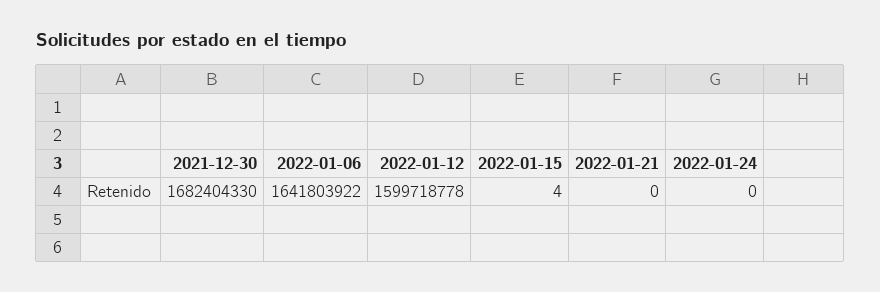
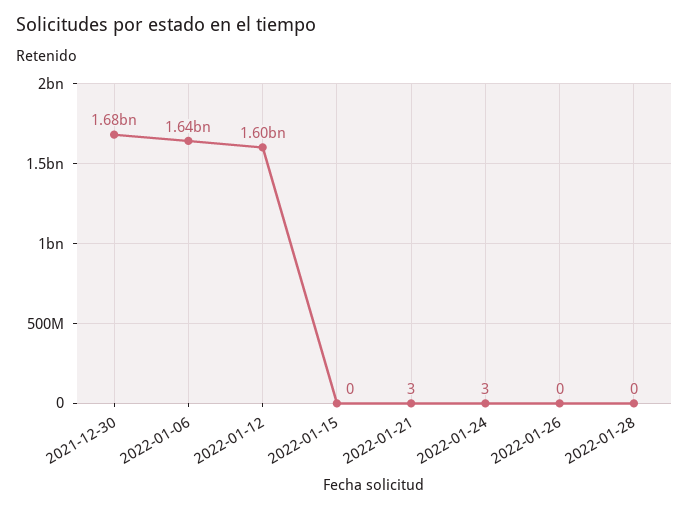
2022-01-15: 4 -> 0
2022-01-21: 0 -> 3
2022-01-24: 0 -> 3
2022-01-26: none -> 0
2022-01-28: none -> 0

